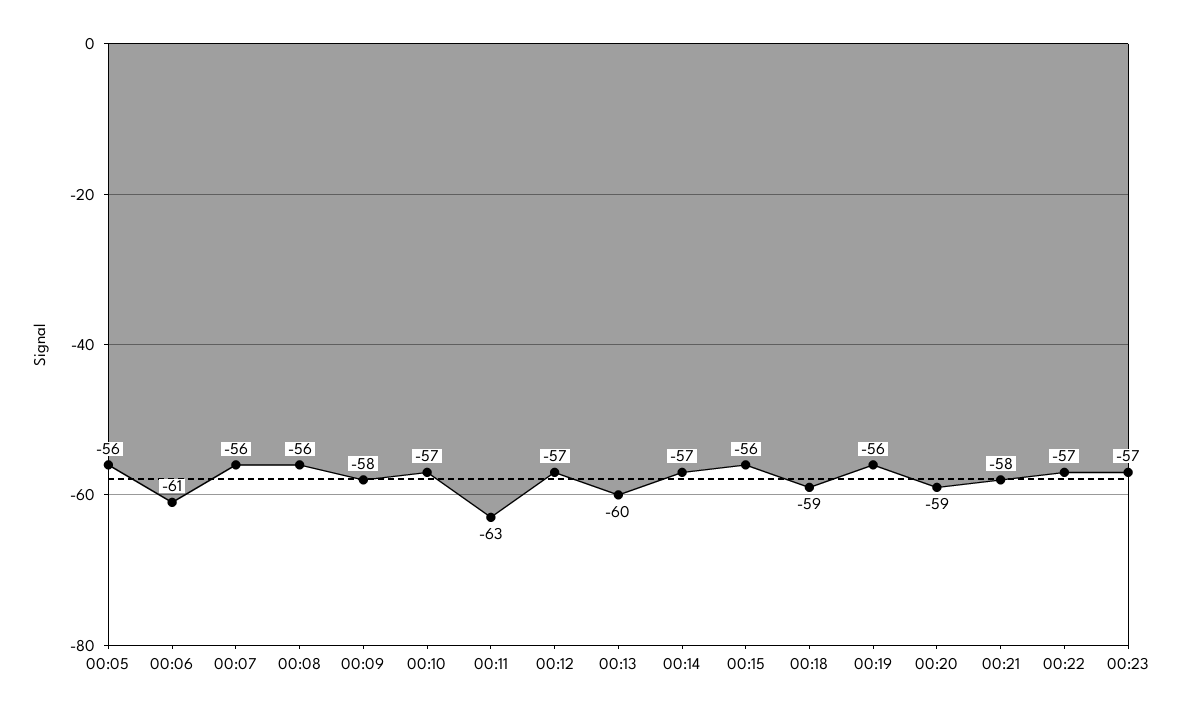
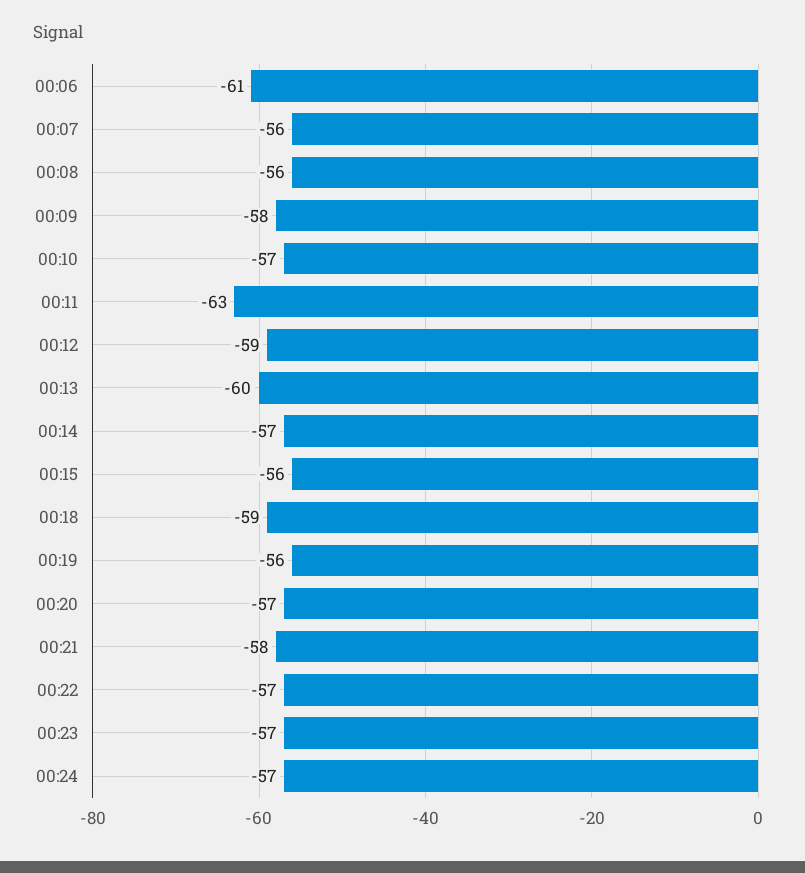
00:05: -56 -> none
00:12: -57 -> -59
00:20: -59 -> -57
00:24: none -> -57

